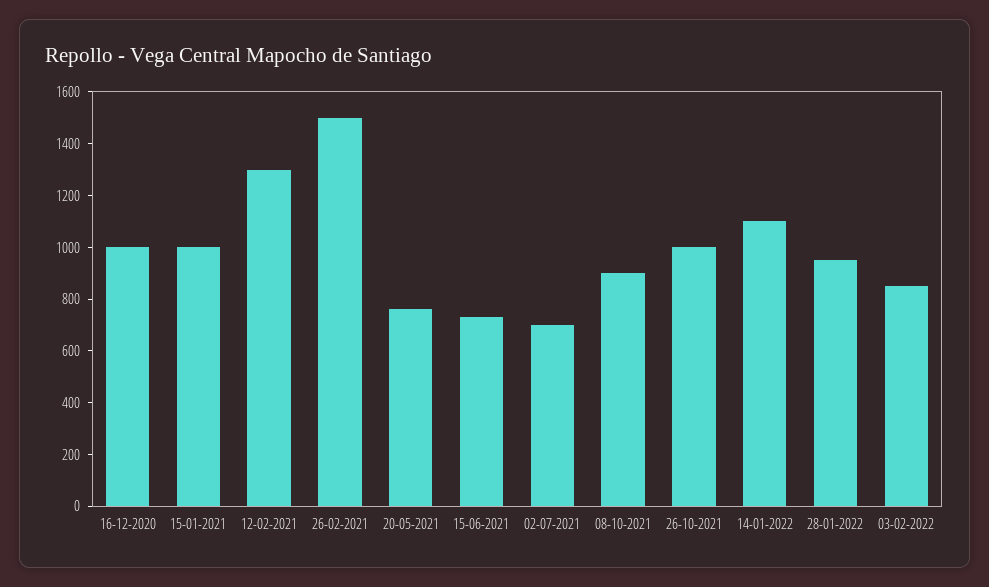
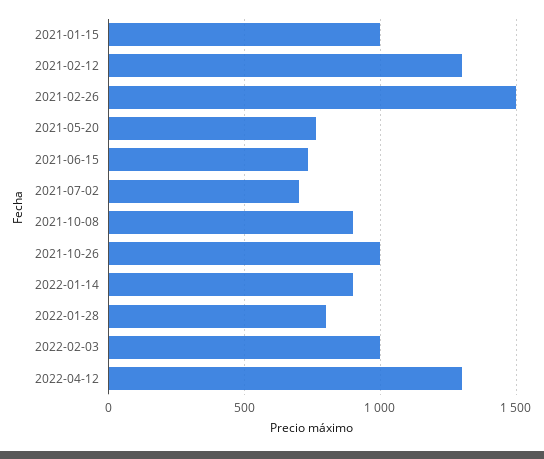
16-12-2020: 1000 -> none
14-01-2022: 1100 -> 900
28-01-2022: 950 -> 800
03-02-2022: 850 -> 1000
2022-04-12: none -> 1300

